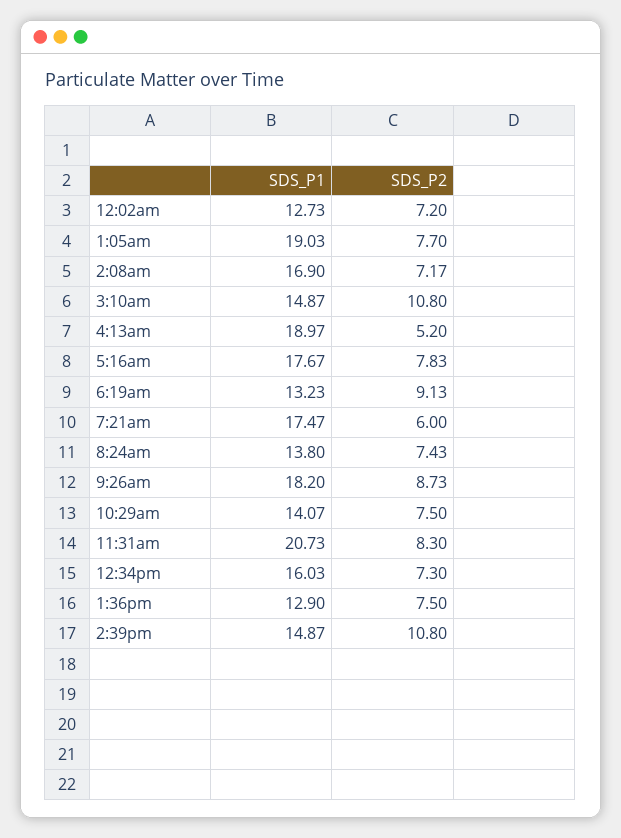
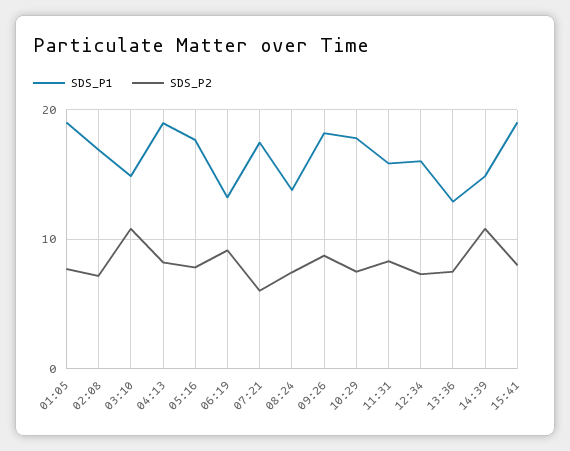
SDS_P1, 12:02am: 12.73 -> none
SDS_P2, 12:02am: 7.2 -> none
SDS_P2, 4:13am: 5.2 -> 8
SDS_P1, 10:29am: 14.07 -> 18
SDS_P1, 11:31am: 20.73 -> 16
SDS_P1, 15:41: none -> 19
SDS_P2, 15:41: none -> 8

